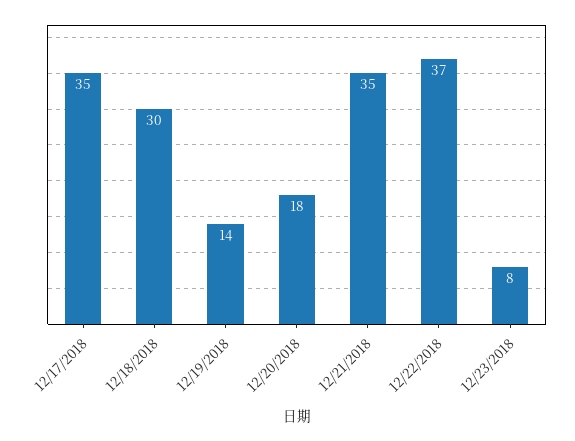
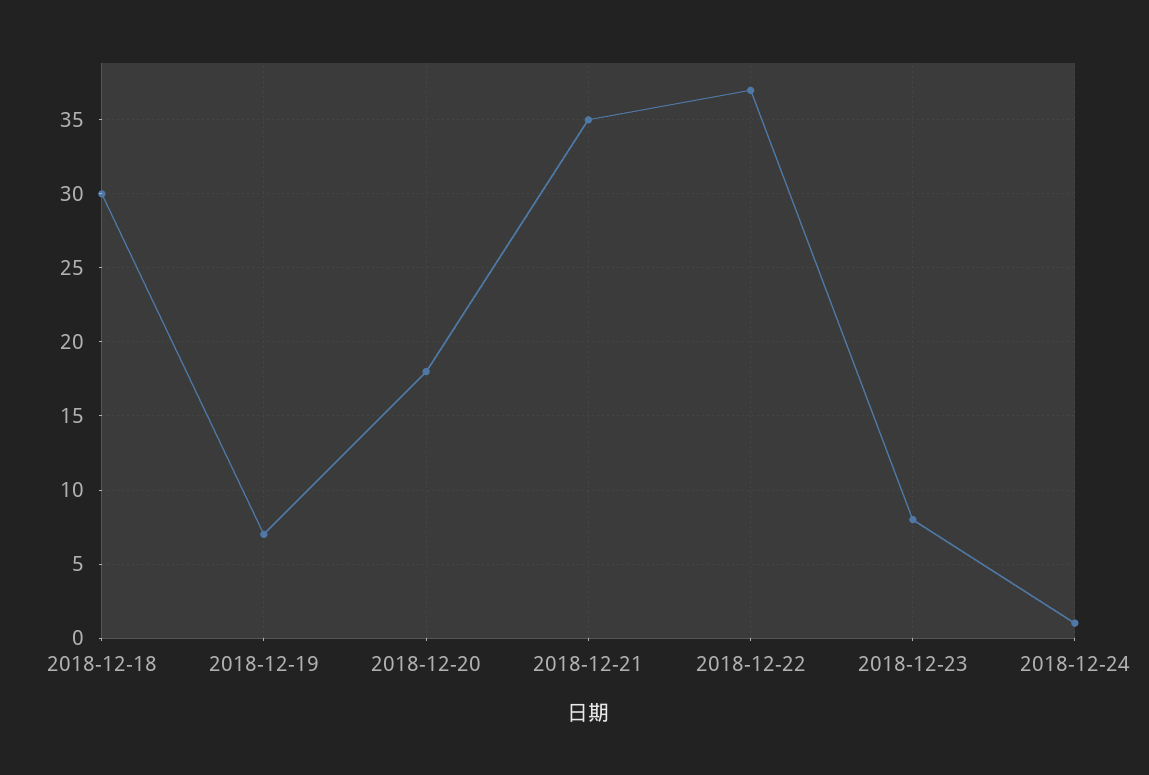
12/17/2018: 35 -> none
12/19/2018: 14 -> 7
2018-12-24: none -> 1

